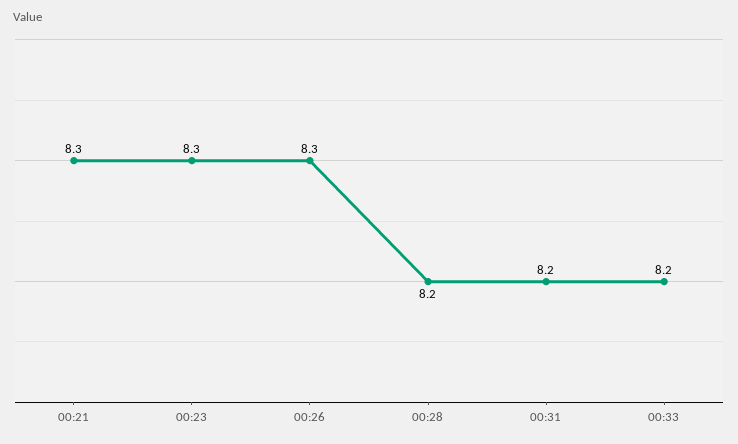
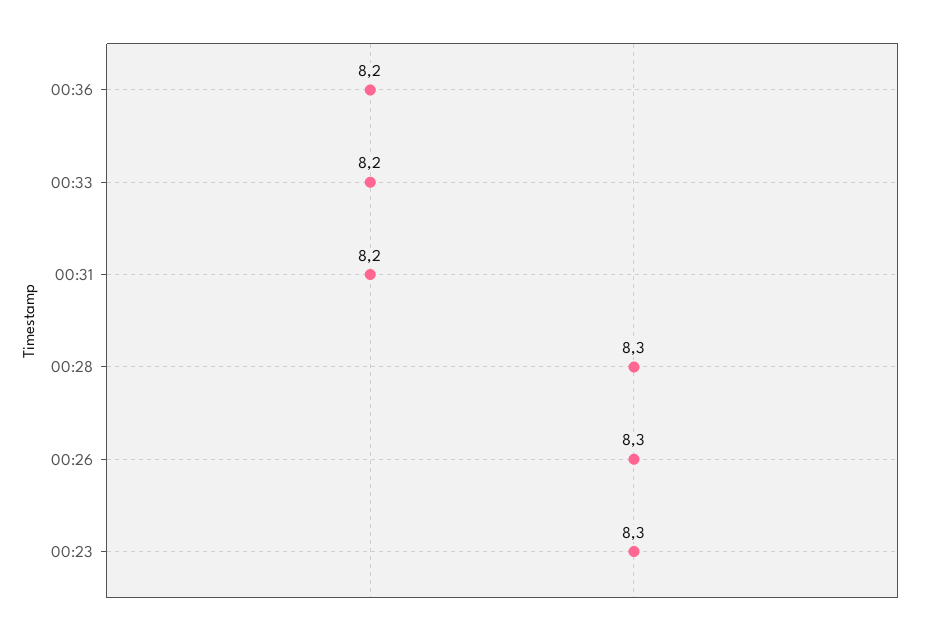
00:21: 8.3 -> none
00:28: 8.2 -> 8.3
00:36: none -> 8.2

